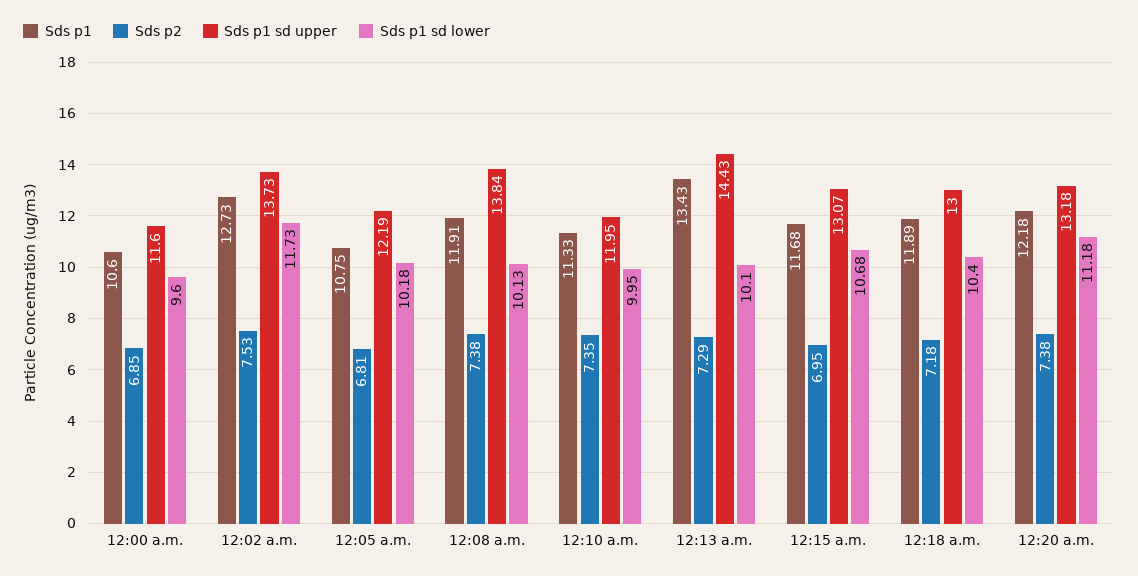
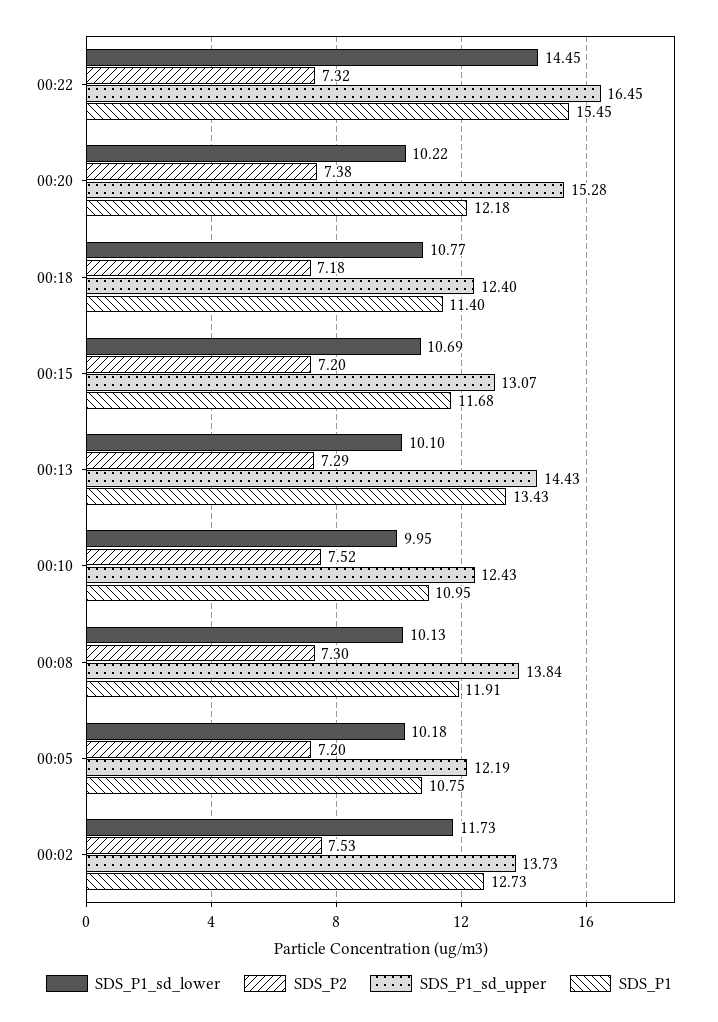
Sds p1, 12:00 a.m.: 10.6 -> none
Sds p2, 12:00 a.m.: 6.85 -> none
Sds p1 sd upper, 12:00 a.m.: 11.6 -> none
Sds p1 sd lower, 12:00 a.m.: 9.6 -> none
Sds p2, 12:05 a.m.: 6.81 -> 7.2
Sds p2, 12:08 a.m.: 7.38 -> 7.3
Sds p1, 12:10 a.m.: 11.33 -> 10.95
Sds p2, 12:10 a.m.: 7.35 -> 7.52
Sds p1 sd upper, 12:10 a.m.: 11.95 -> 12.43
Sds p2, 12:15 a.m.: 6.95 -> 7.2
Sds p1 sd lower, 12:15 a.m.: 10.68 -> 10.69
Sds p1, 12:18 a.m.: 11.89 -> 11.4
Sds p1 sd upper, 12:18 a.m.: 13 -> 12.4
Sds p1 sd lower, 12:18 a.m.: 10.4 -> 10.77
Sds p1 sd upper, 12:20 a.m.: 13.18 -> 15.28
Sds p1 sd lower, 12:20 a.m.: 11.18 -> 10.22
Sds p1 sd lower, 00:22: none -> 14.45
Sds p2, 00:22: none -> 7.32
Sds p1 sd upper, 00:22: none -> 16.45
Sds p1, 00:22: none -> 15.45

